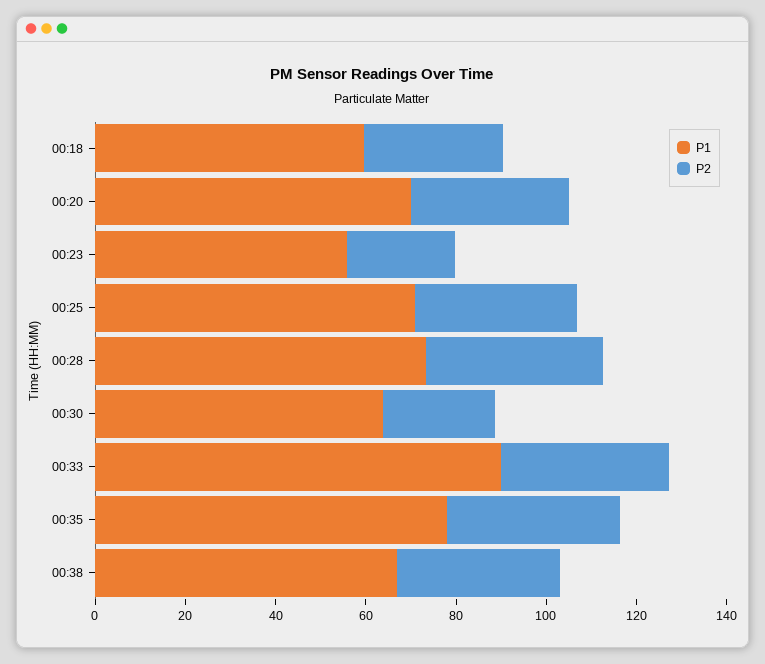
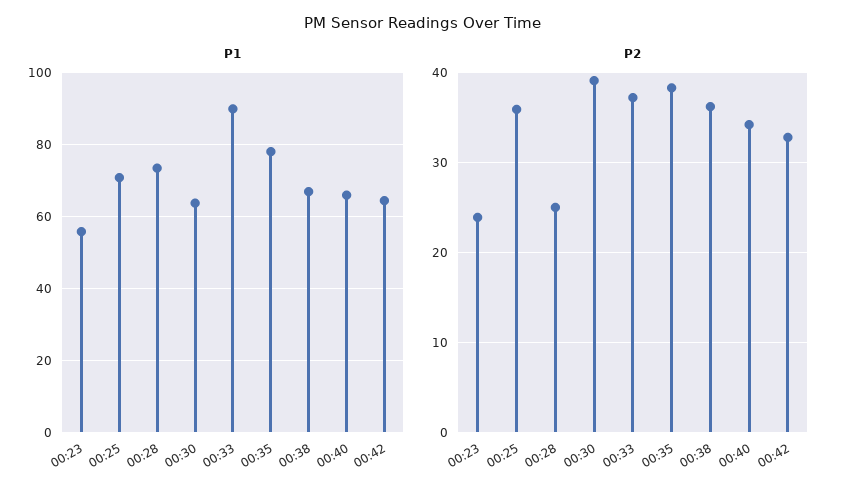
P1, 00:18: 60 -> none
P2, 00:18: 30 -> none
P1, 00:20: 70 -> none
P2, 00:20: 35 -> none
P2, 00:28: 40 -> 25
P2, 00:30: 25 -> 39
P1, 00:40: none -> 66
P1, 00:42: none -> 64
P2, 00:40: none -> 34
P2, 00:42: none -> 33

